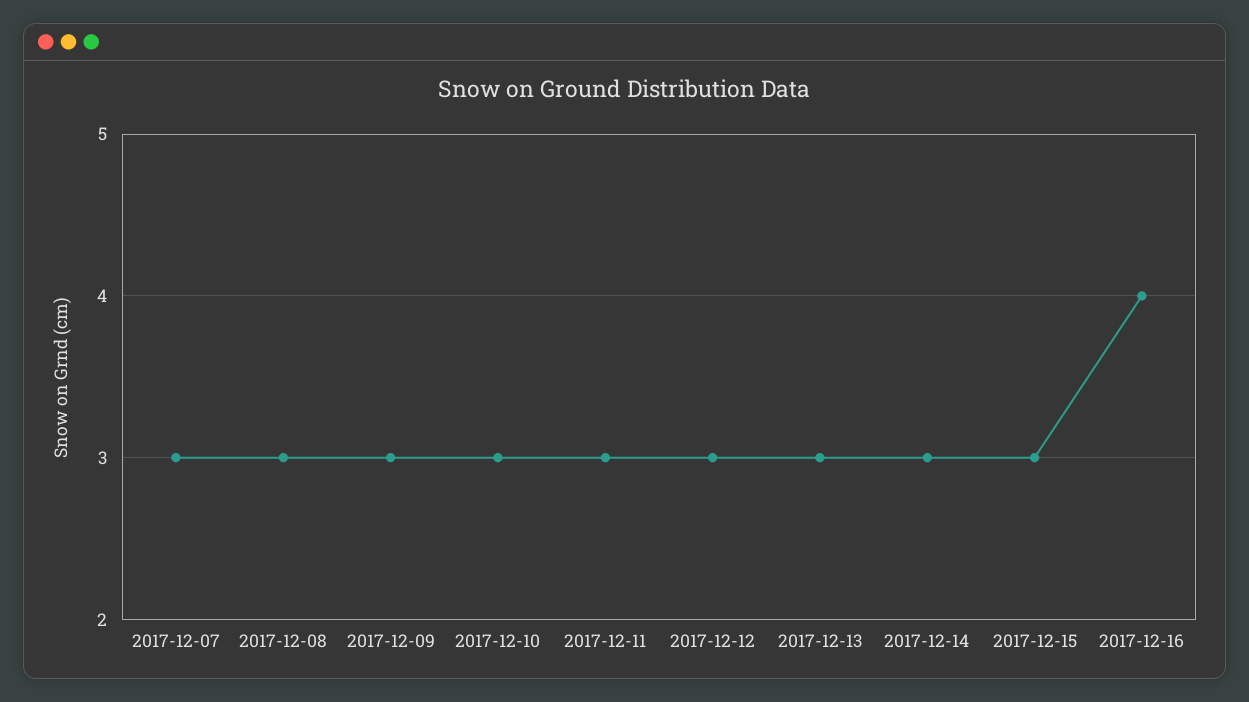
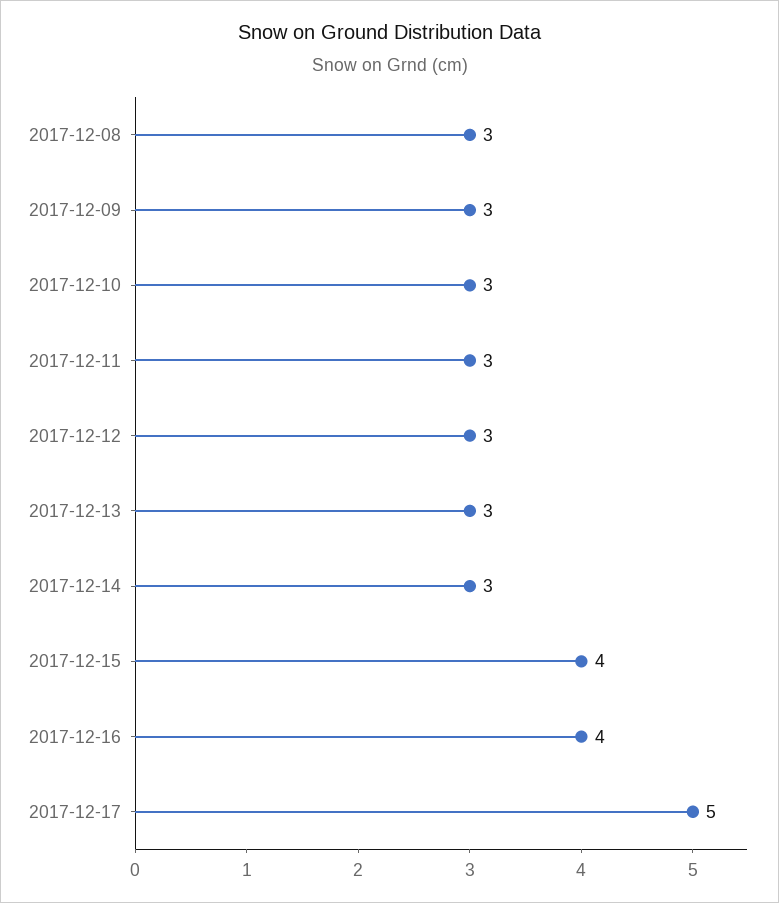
2017-12-07: 3 -> none
2017-12-15: 3 -> 4
2017-12-17: none -> 5

